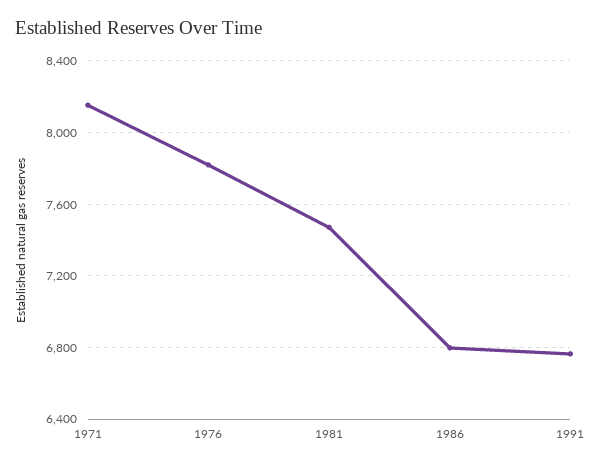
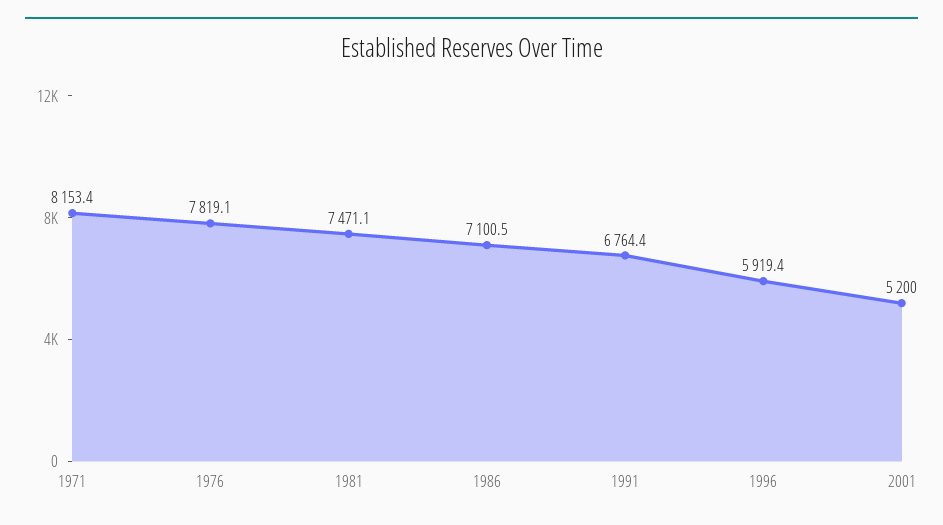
1986: 6800 -> 7100.5
1996: none -> 5919.4
2001: none -> 5200

